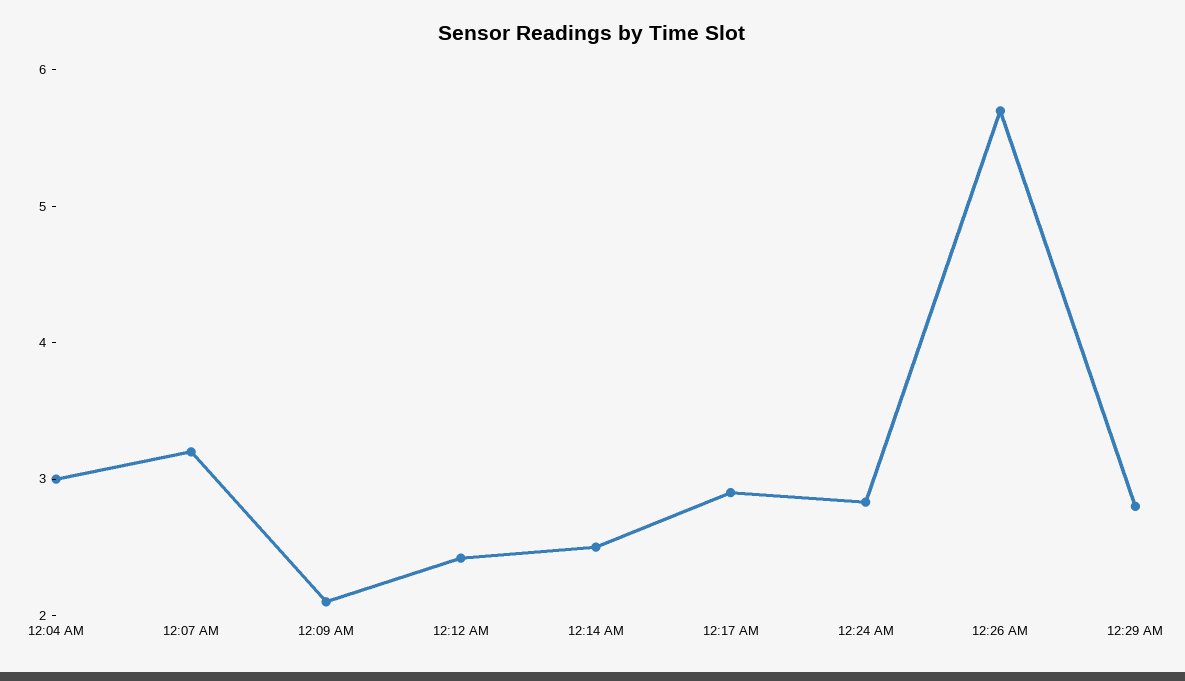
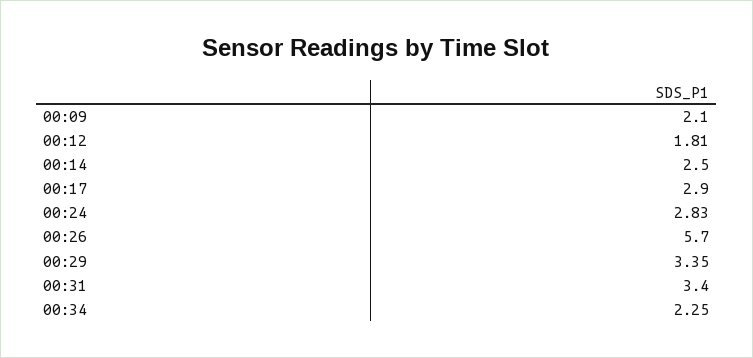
12:04 AM: 3 -> none
12:07 AM: 3.2 -> none
12:12 AM: 2.4 -> 1.81
12:29 AM: 2.8 -> 3.35
00:31: none -> 3.4
00:34: none -> 2.25

